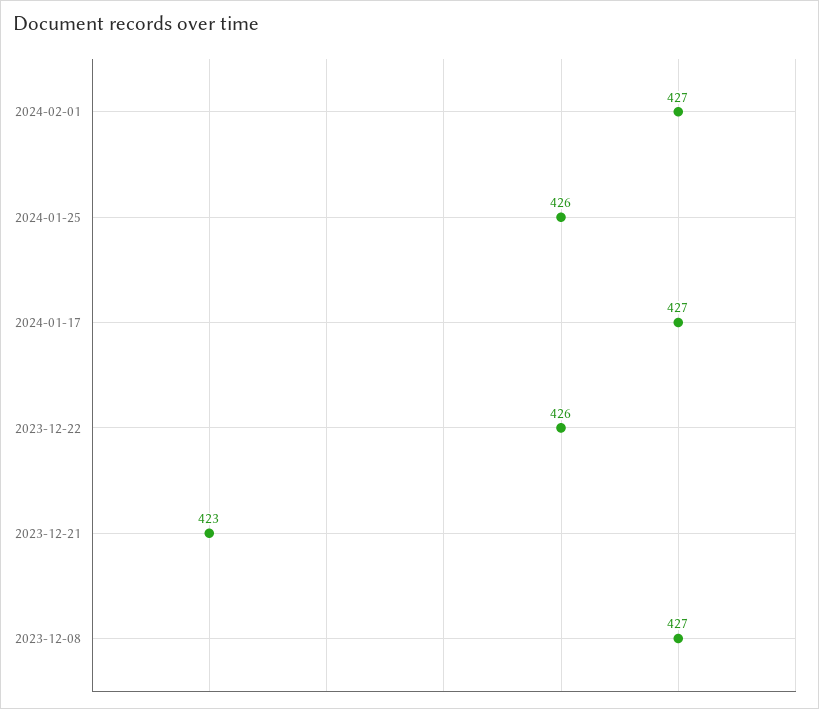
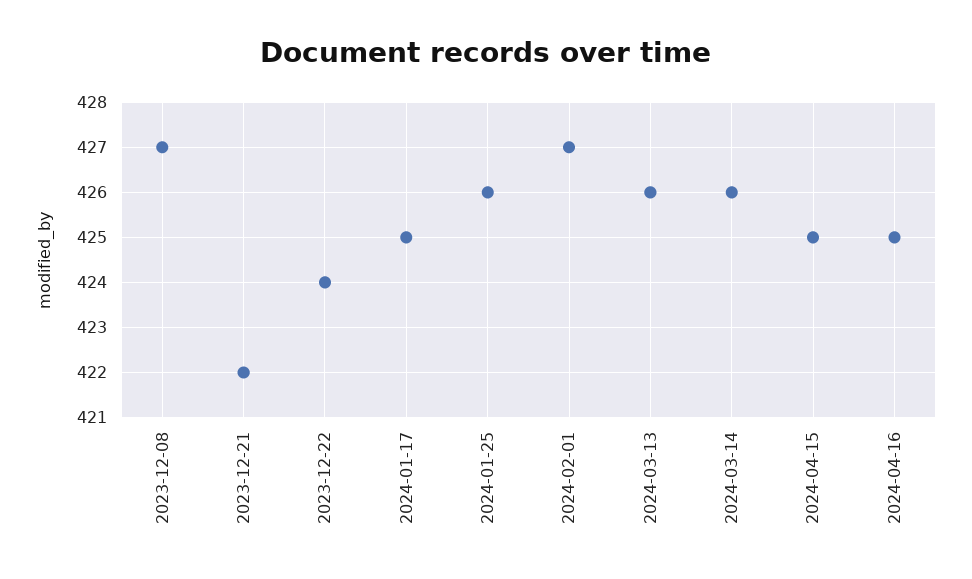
2024-01-17: 427 -> 425
2023-12-22: 426 -> 424
2023-12-21: 423 -> 422
2024-03-13: none -> 426
2024-03-14: none -> 426
2024-04-15: none -> 425
2024-04-16: none -> 425

